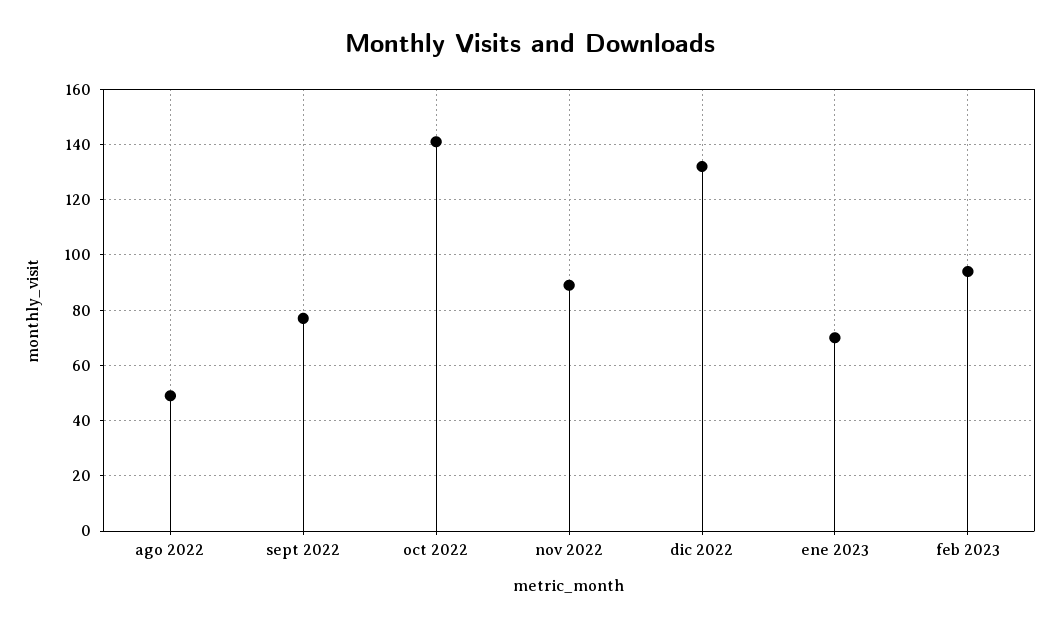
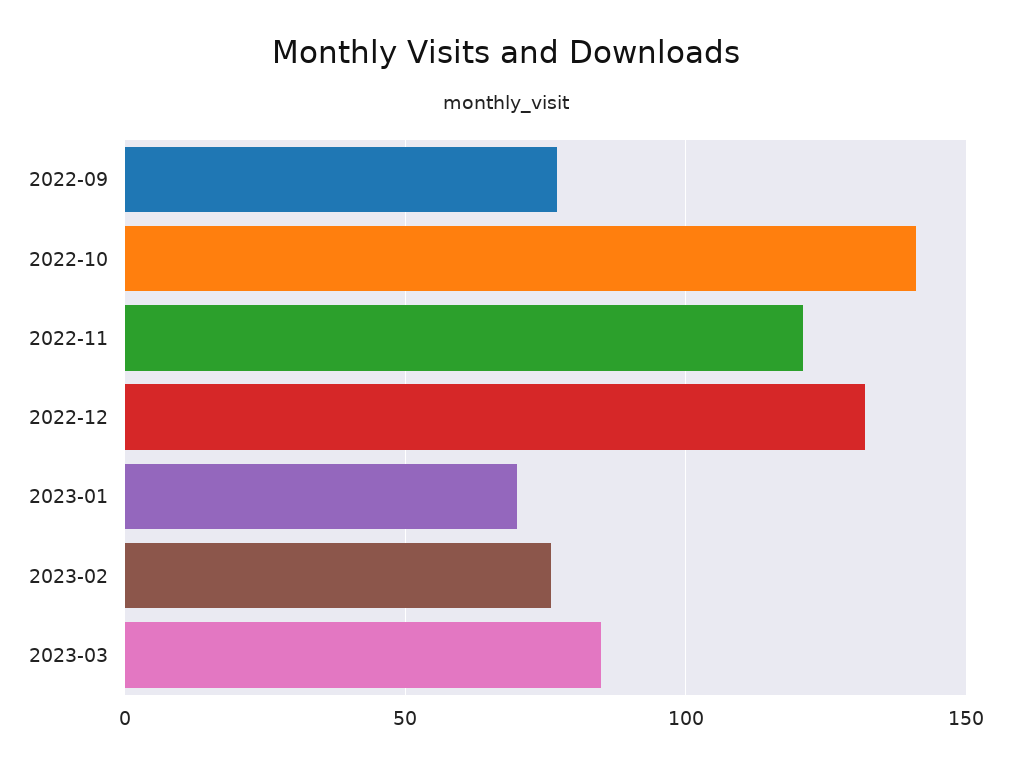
ago 2022: 50 -> none
nov 2022: 90 -> 120
feb 2023: 95 -> 75
2023-03: none -> 85

